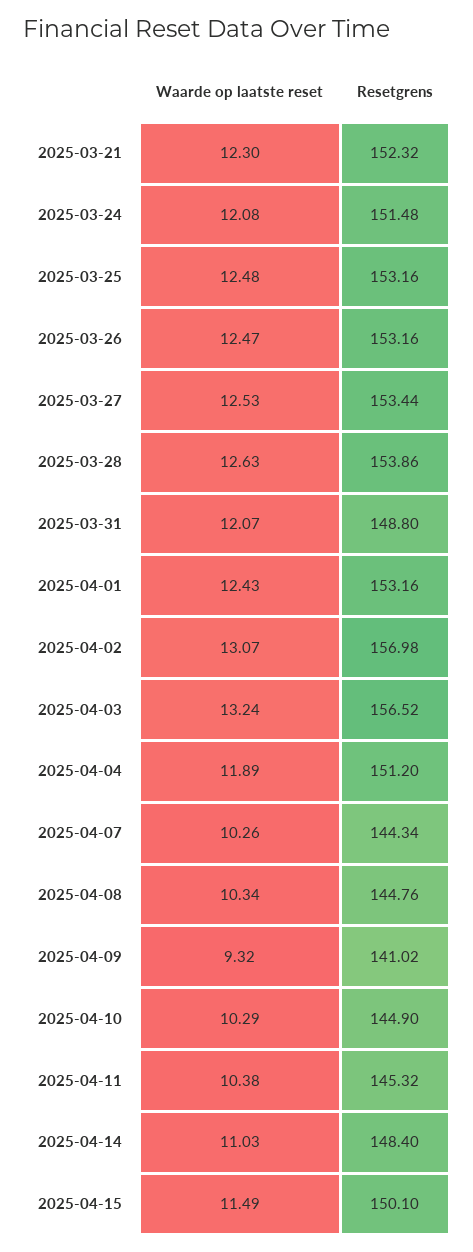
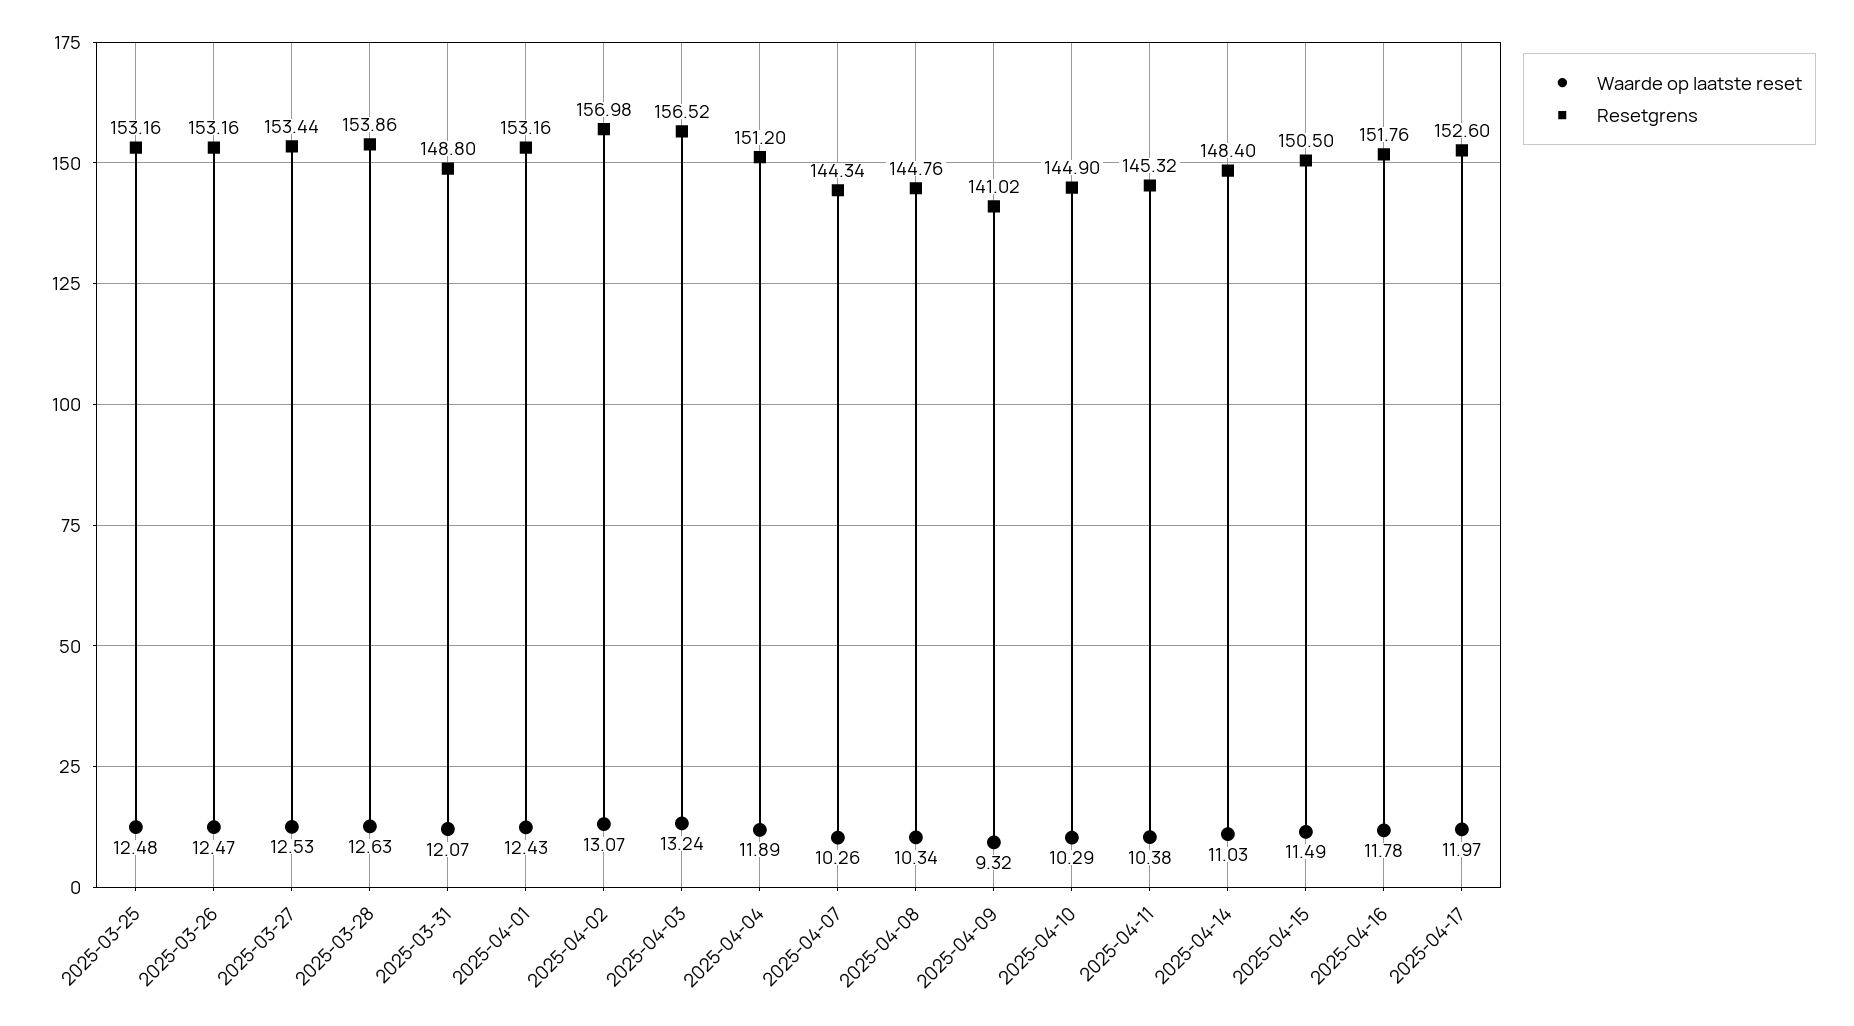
Waarde op laatste reset, 2025-03-21: 12.3 -> none
Resetgrens, 2025-03-21: 152.32 -> none
Waarde op laatste reset, 2025-03-24: 12.08 -> none
Resetgrens, 2025-03-24: 151.48 -> none
Resetgrens, 2025-04-15: 150.1 -> 150.5
Waarde op laatste reset, 2025-04-16: none -> 11.78
Resetgrens, 2025-04-16: none -> 151.76
Waarde op laatste reset, 2025-04-17: none -> 11.97
Resetgrens, 2025-04-17: none -> 152.6

